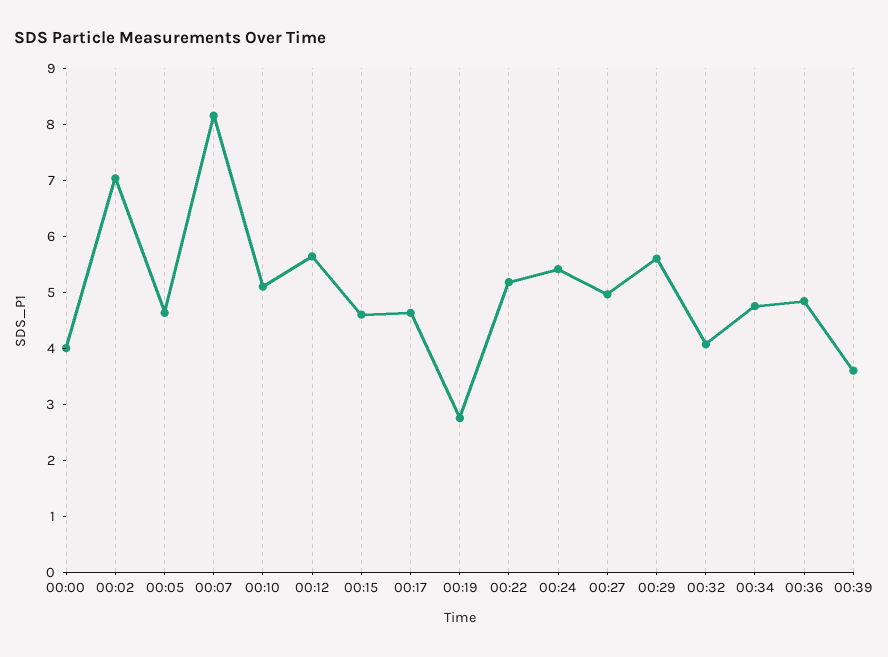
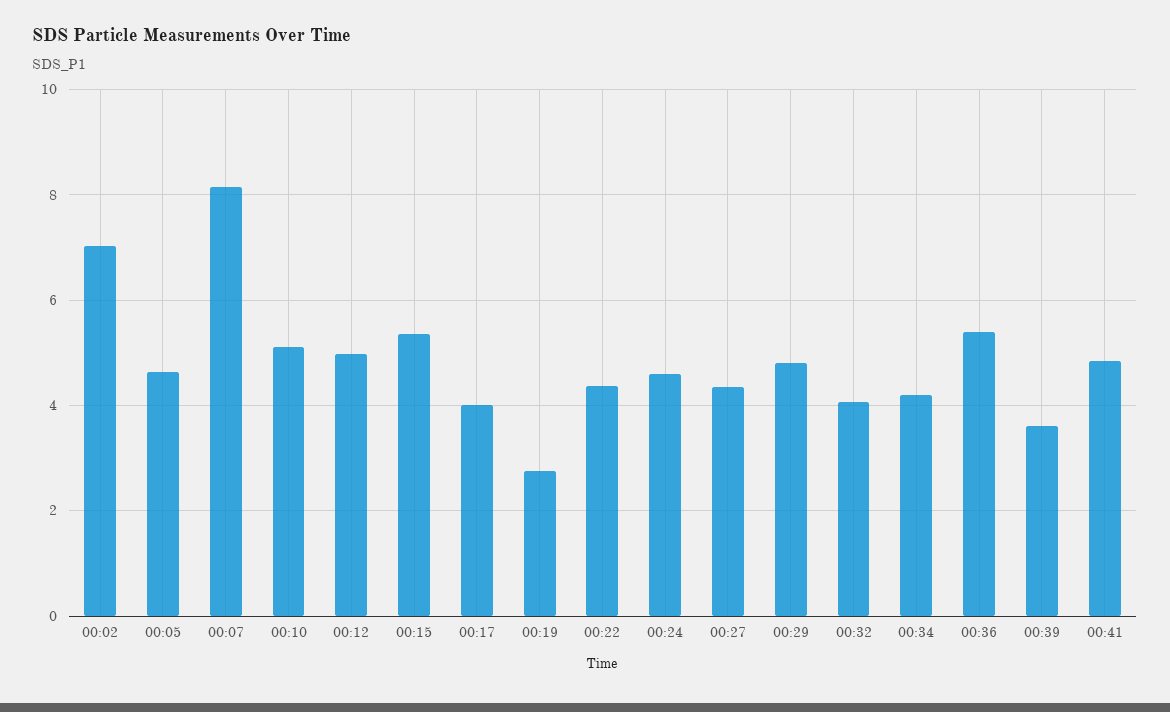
00:00: 4 -> none
00:12: 5.6 -> 5
00:15: 4.6 -> 5.4
00:17: 4.6 -> 4
00:22: 5.2 -> 4.4
00:24: 5.4 -> 4.6
00:27: 5 -> 4.4
00:29: 5.6 -> 4.8
00:34: 4.8 -> 4.2
00:36: 4.8 -> 5.4
00:41: none -> 4.8

